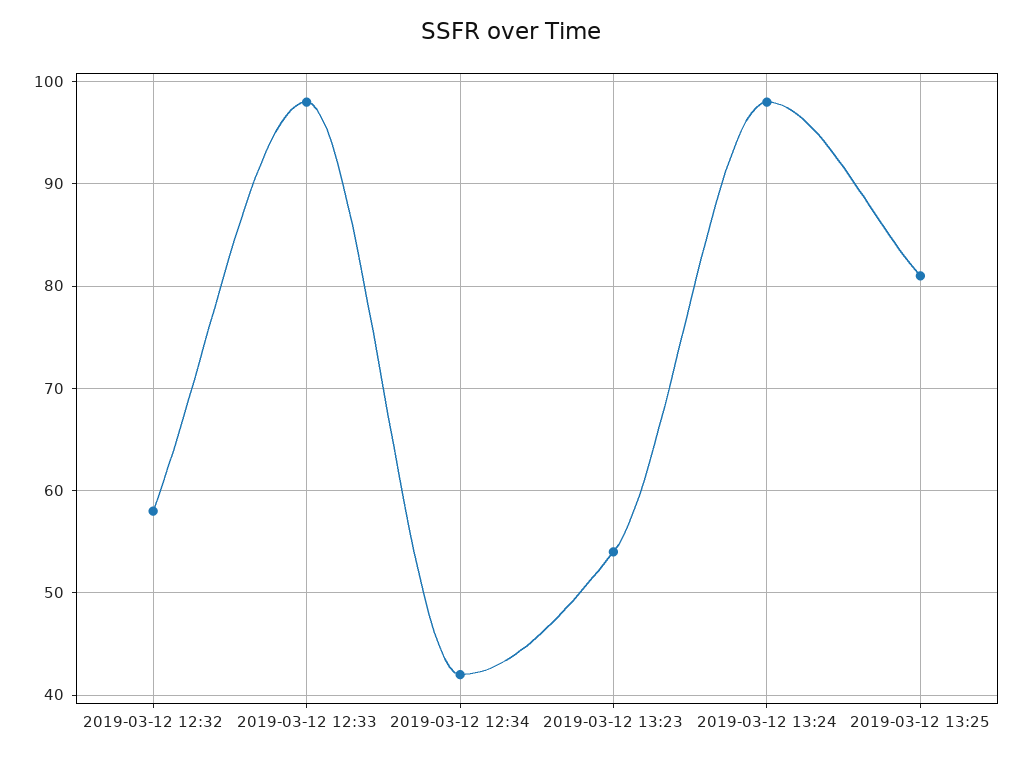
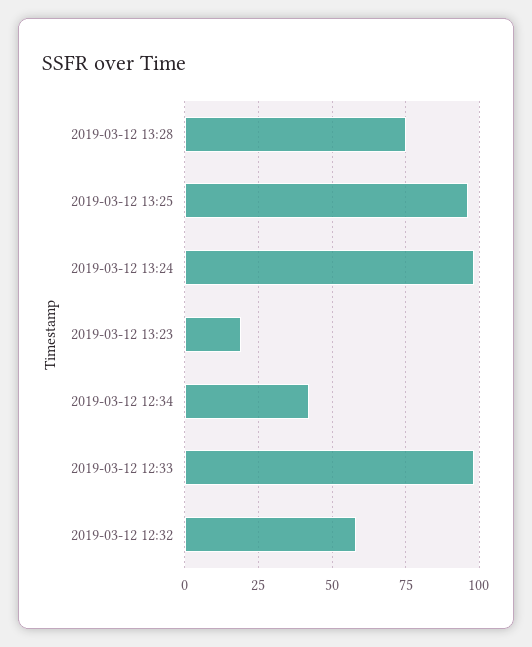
2019-03-12 13:23: 54 -> 20
2019-03-12 13:25: 81 -> 95
2019-03-12 13:28: none -> 75

